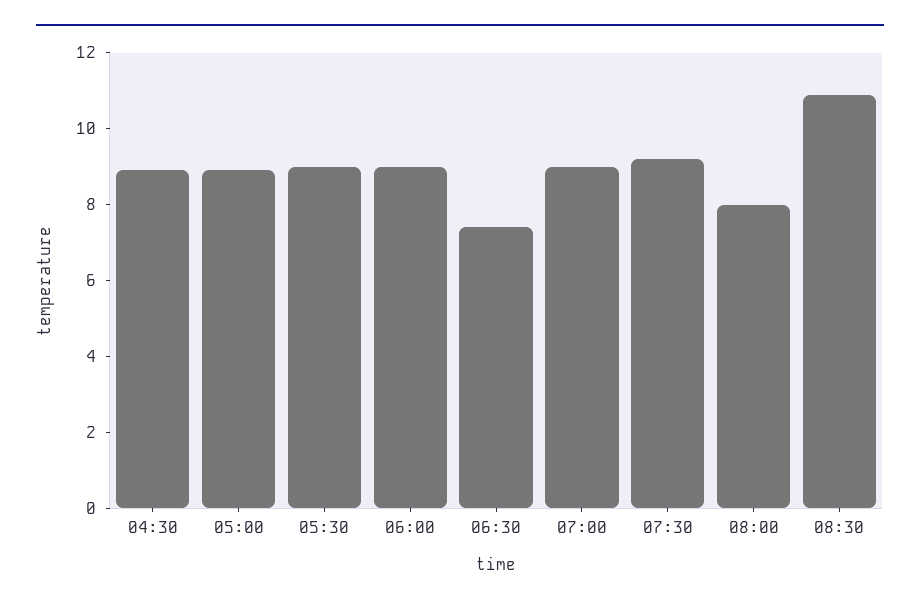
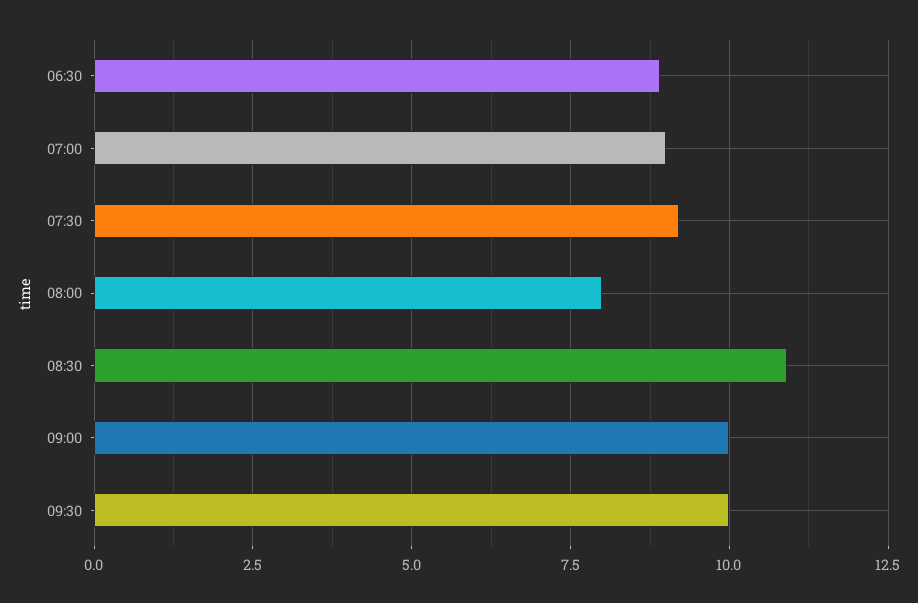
04:30: 9 -> none
05:00: 9 -> none
05:30: 9 -> none
06:00: 9 -> none
06:30: 7.5 -> 9
09:00: none -> 10
09:30: none -> 10

